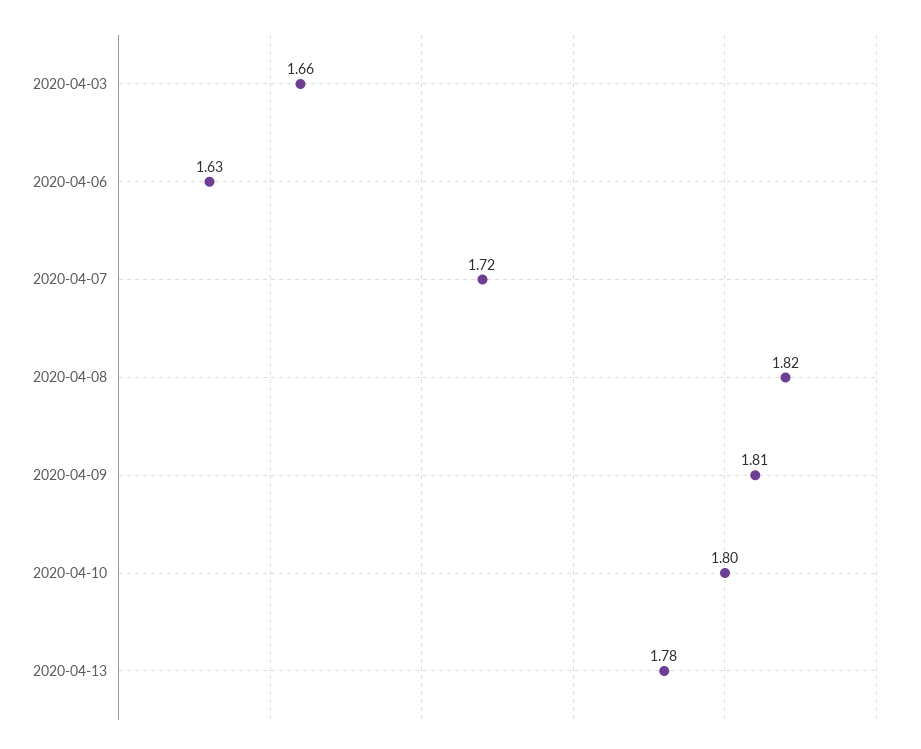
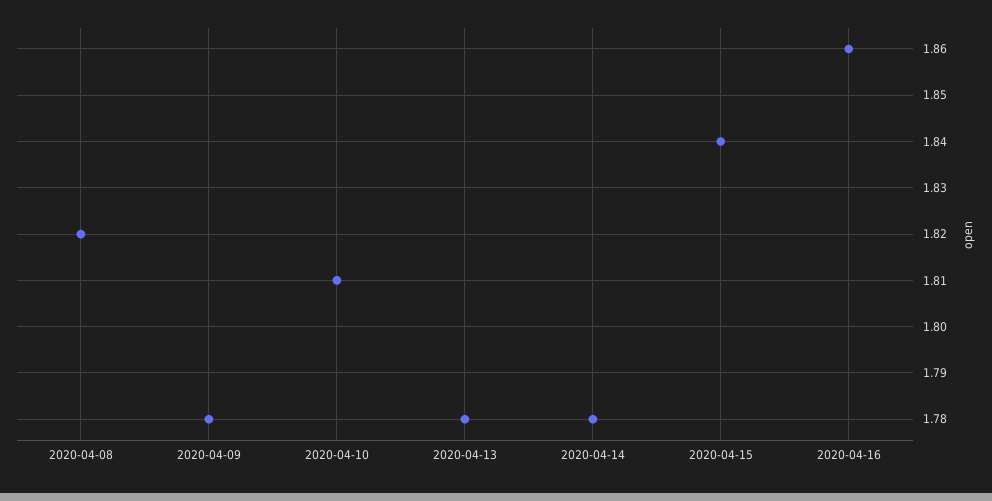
2020-04-03: 1.66 -> none
2020-04-06: 1.63 -> none
2020-04-07: 1.72 -> none
2020-04-09: 1.81 -> 1.78
2020-04-10: 1.8 -> 1.81
2020-04-14: none -> 1.78
2020-04-15: none -> 1.84
2020-04-16: none -> 1.86

